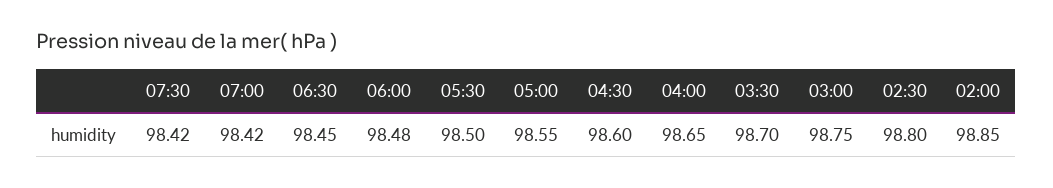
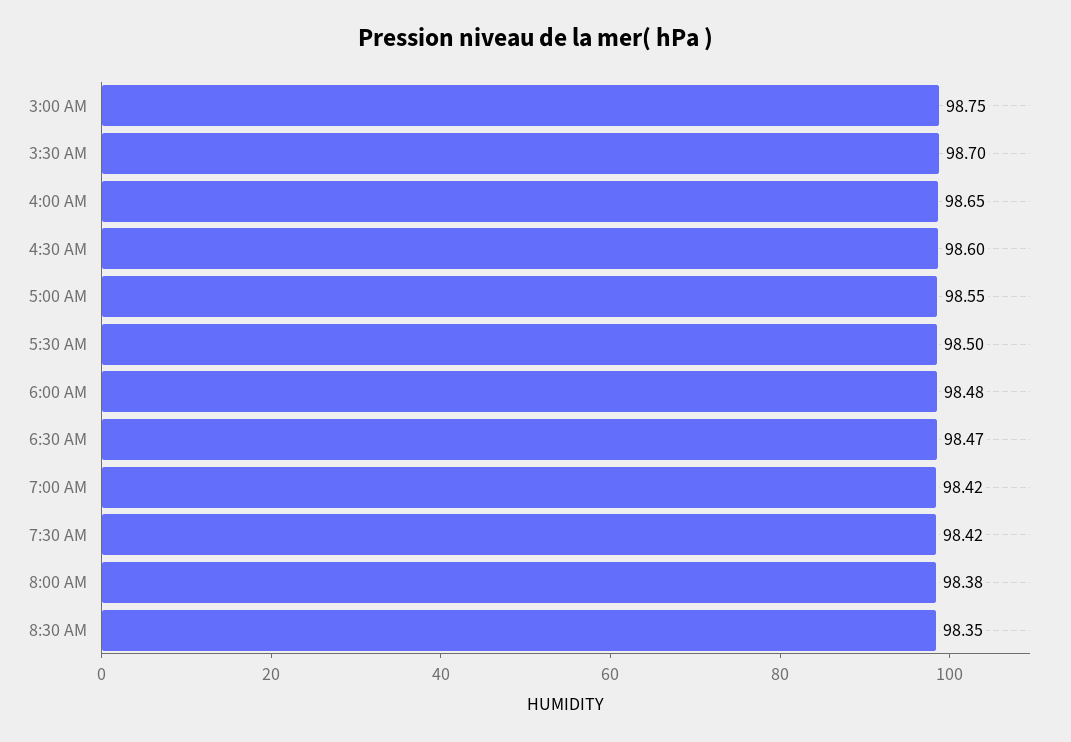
06:30: 98.45 -> 98.47
02:30: 98.8 -> none
02:00: 98.85 -> none
8:00 AM: none -> 98.38
8:30 AM: none -> 98.35

